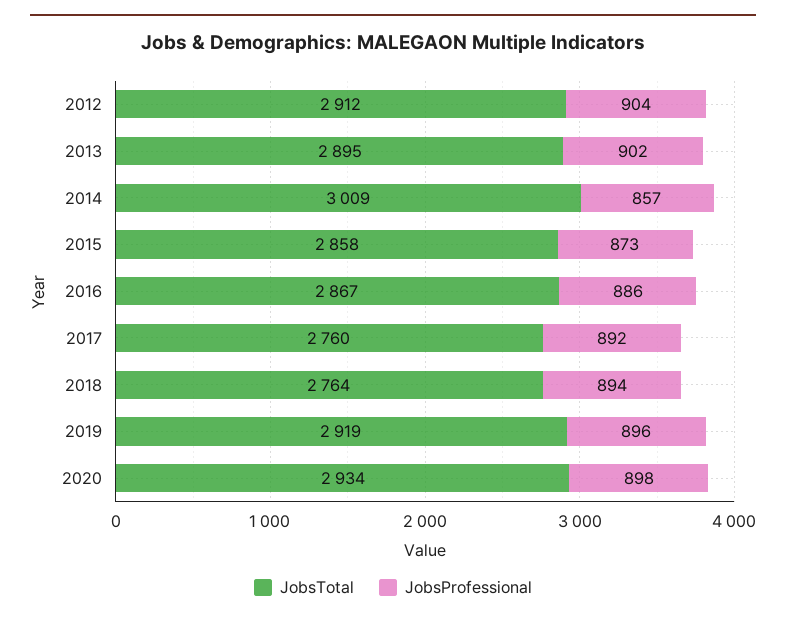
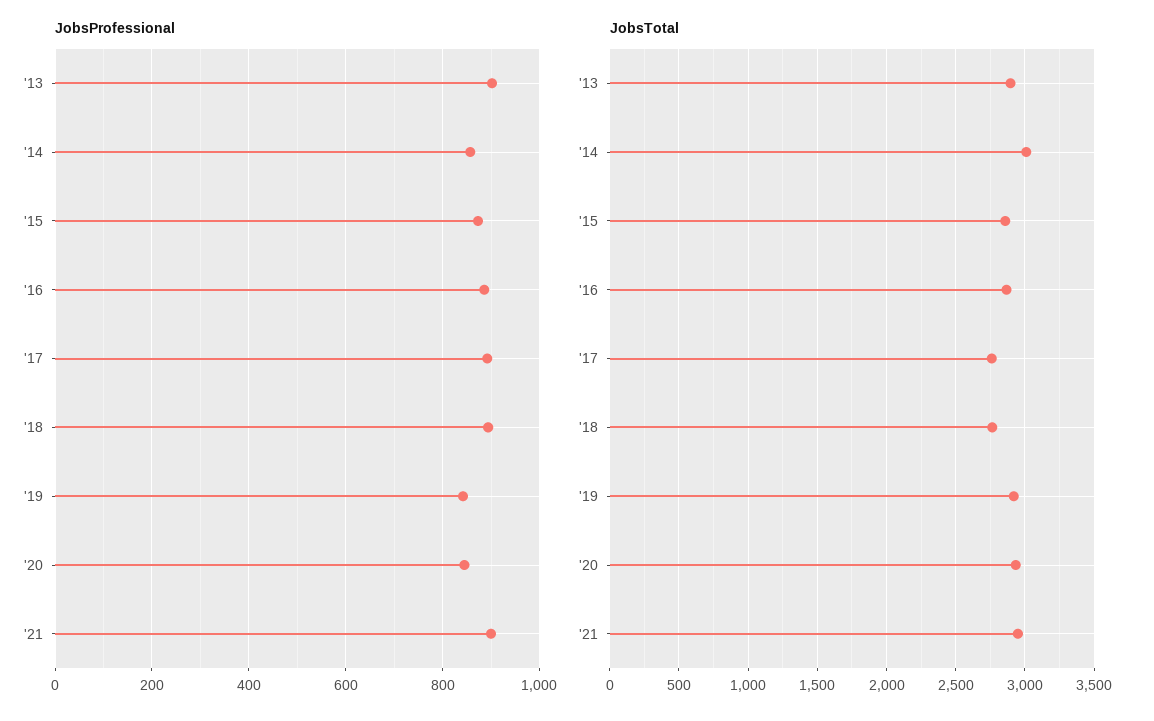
JobsTotal, 2012: 2912 -> none
JobsProfessional, 2012: 904 -> none
JobsProfessional, 2019: 896 -> 840
JobsProfessional, 2020: 898 -> 840
JobsProfessional, '21: none -> 900
JobsTotal, '21: none -> 2950

